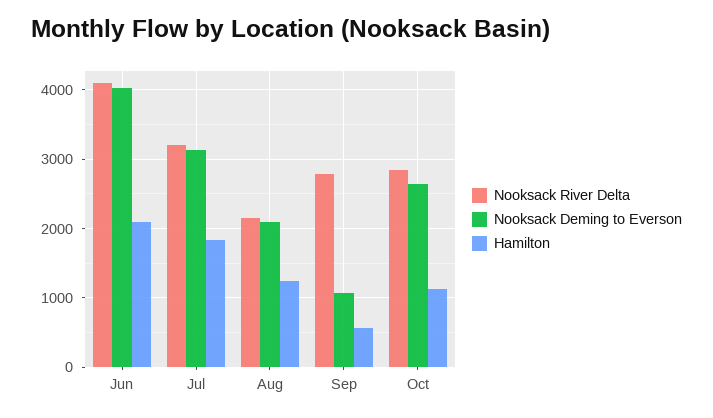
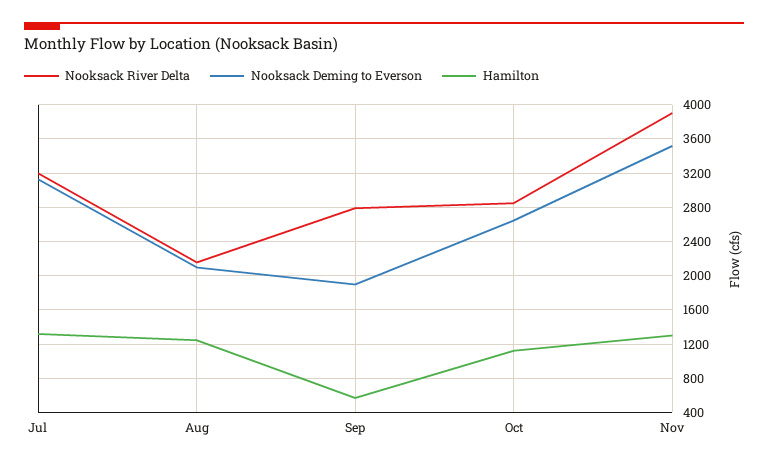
Nooksack River Delta, Jun: 4100 -> none
Nooksack Deming to Everson, Jun: 4000 -> none
Hamilton, Jun: 2100 -> none
Hamilton, Jul: 1800 -> 1300
Nooksack Deming to Everson, Sep: 1100 -> 1900
Nooksack River Delta, Nov: none -> 3900
Nooksack Deming to Everson, Nov: none -> 3500
Hamilton, Nov: none -> 1300

